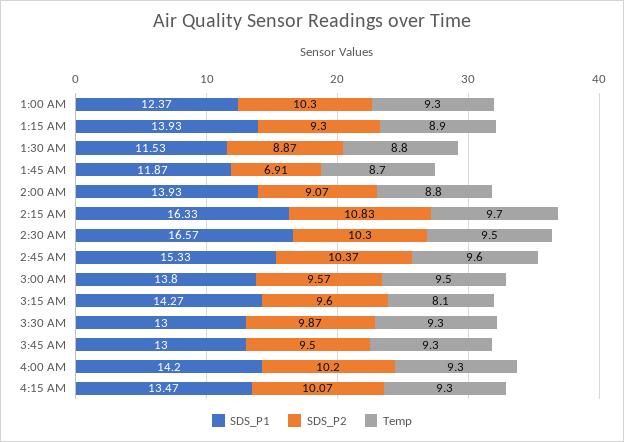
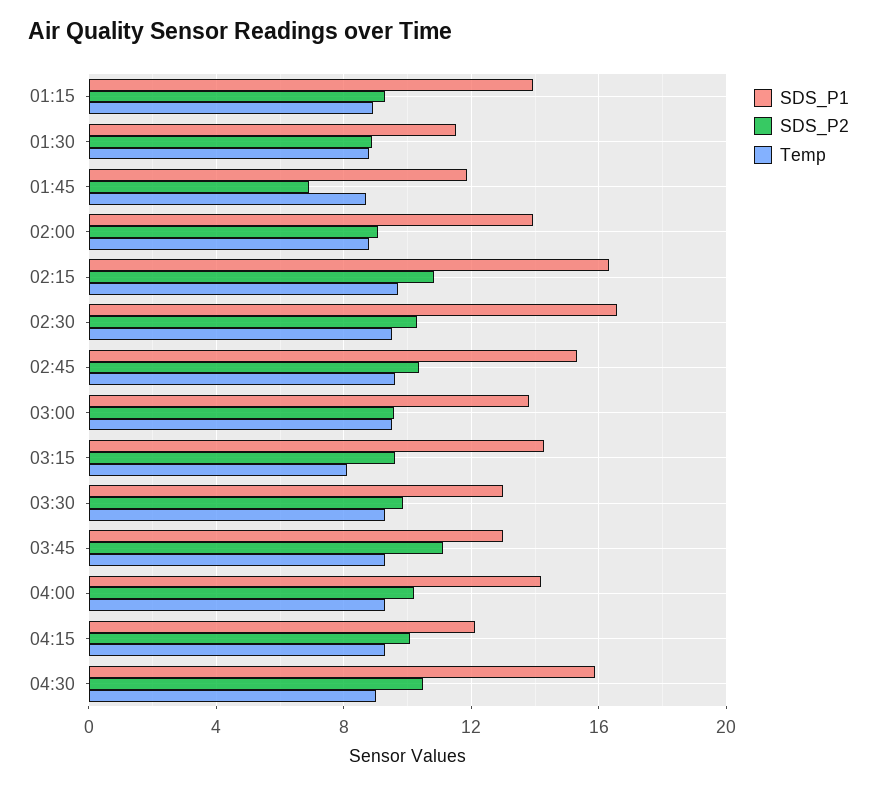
SDS_P1, 1:00 AM: 12.37 -> none
SDS_P2, 1:00 AM: 10.3 -> none
Temp, 1:00 AM: 9.3 -> none
SDS_P2, 3:45 AM: 9.5 -> 11
SDS_P1, 4:15 AM: 13.47 -> 12
SDS_P1, 04:30: none -> 16
SDS_P2, 04:30: none -> 10.5
Temp, 04:30: none -> 9

